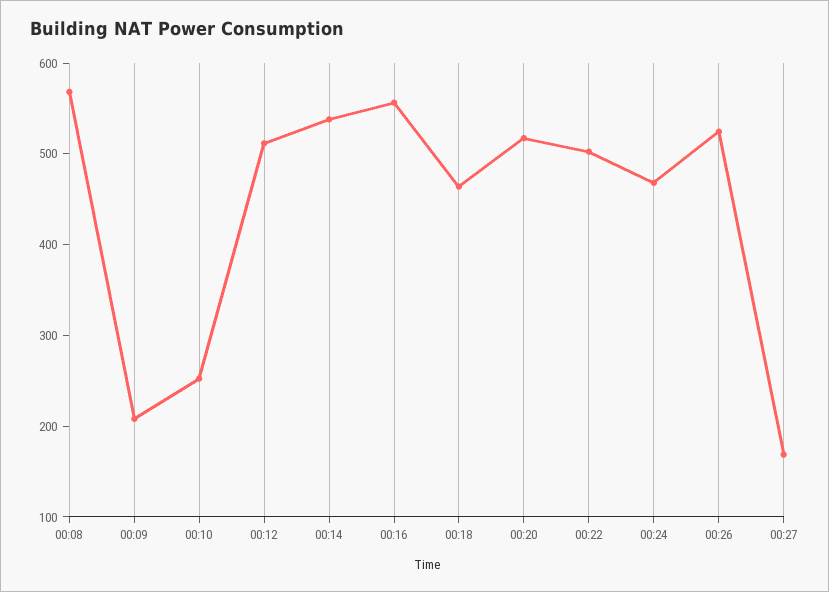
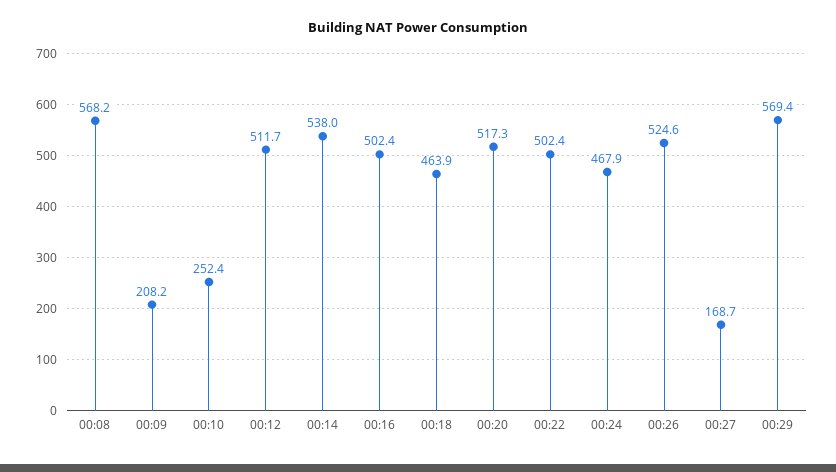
00:16: 560 -> 502.4
00:29: none -> 569.4

